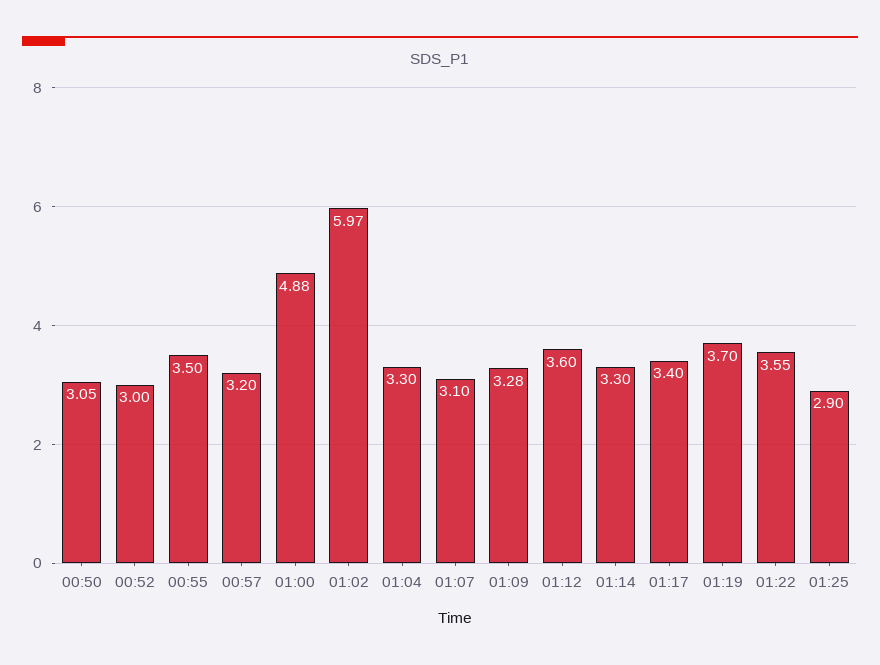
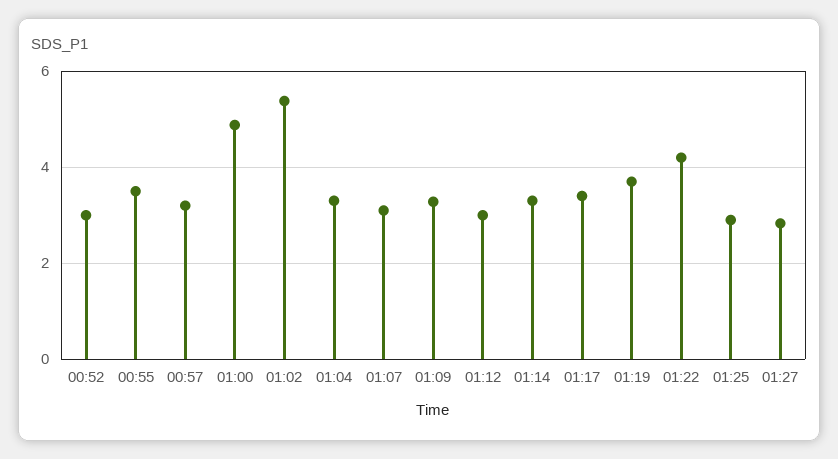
00:50: 3.05 -> none
01:02: 5.97 -> 5.4
01:12: 3.6 -> 3
01:22: 3.55 -> 4.2
01:27: none -> 2.8

